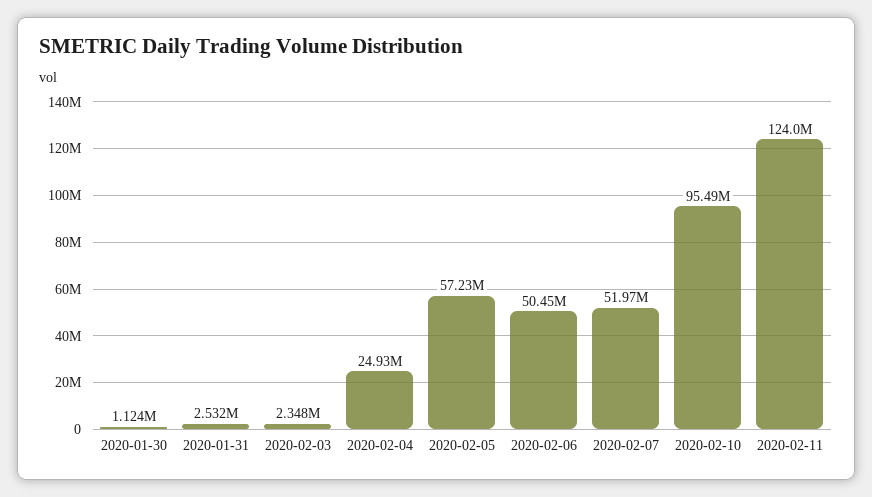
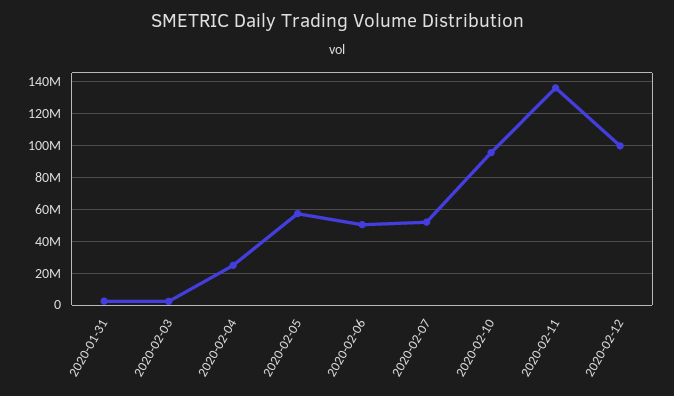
2020-01-30: 1124000 -> none
2020-02-11: 124000000 -> 135000000
2020-02-12: none -> 100000000

